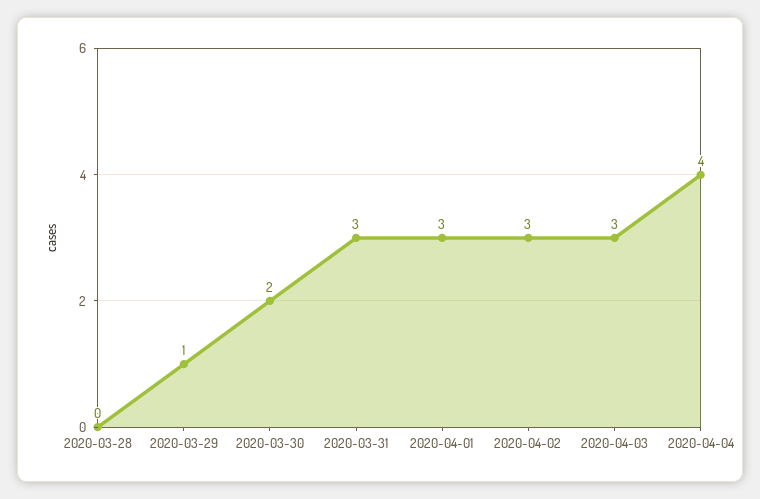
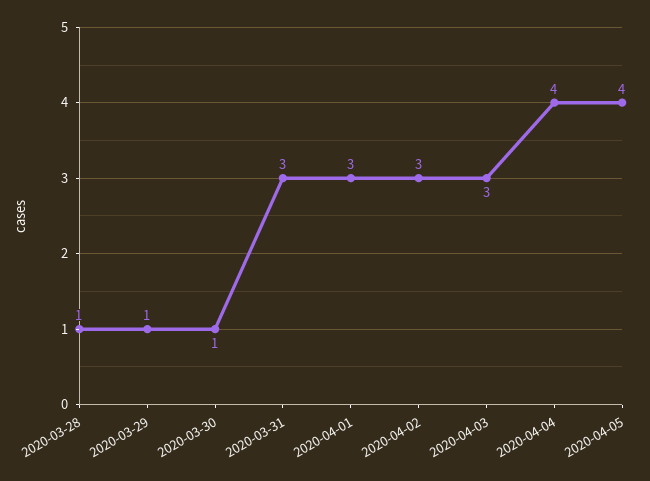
2020-03-28: 0 -> 1
2020-03-30: 2 -> 1
2020-04-05: none -> 4

